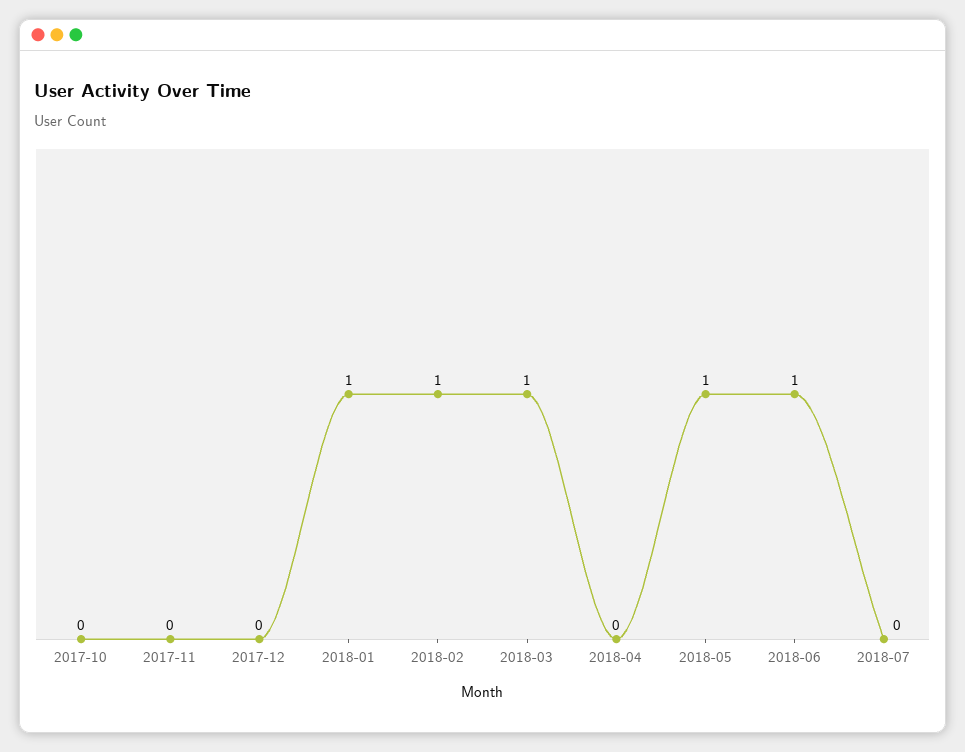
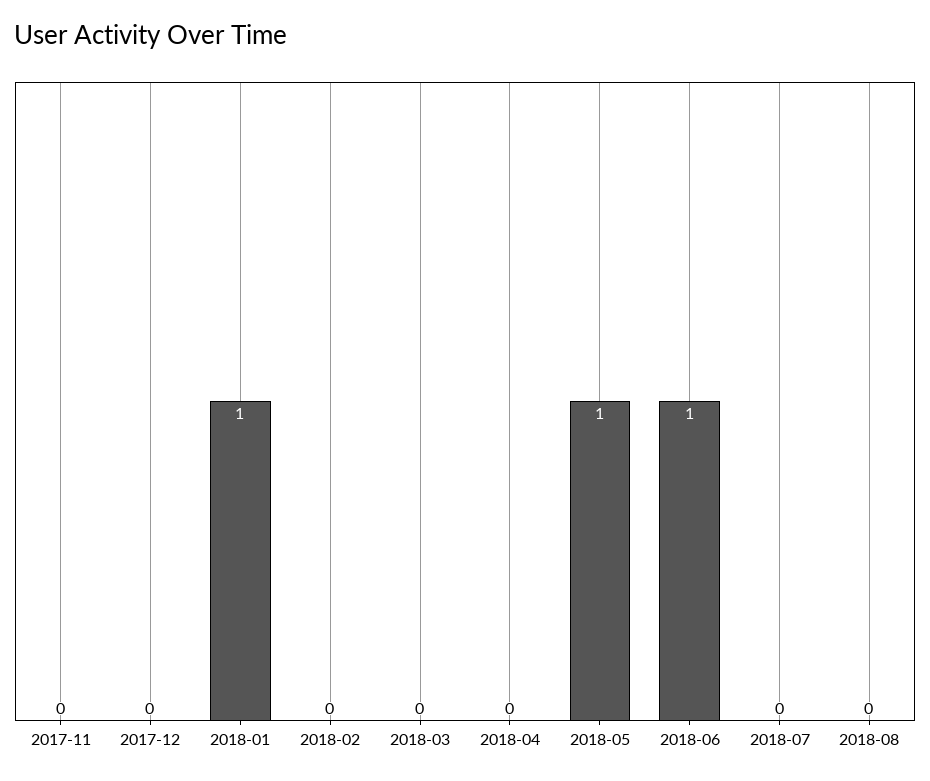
2017-10: 0 -> none
2018-02: 1 -> 0
2018-03: 1 -> 0
2018-08: none -> 0

